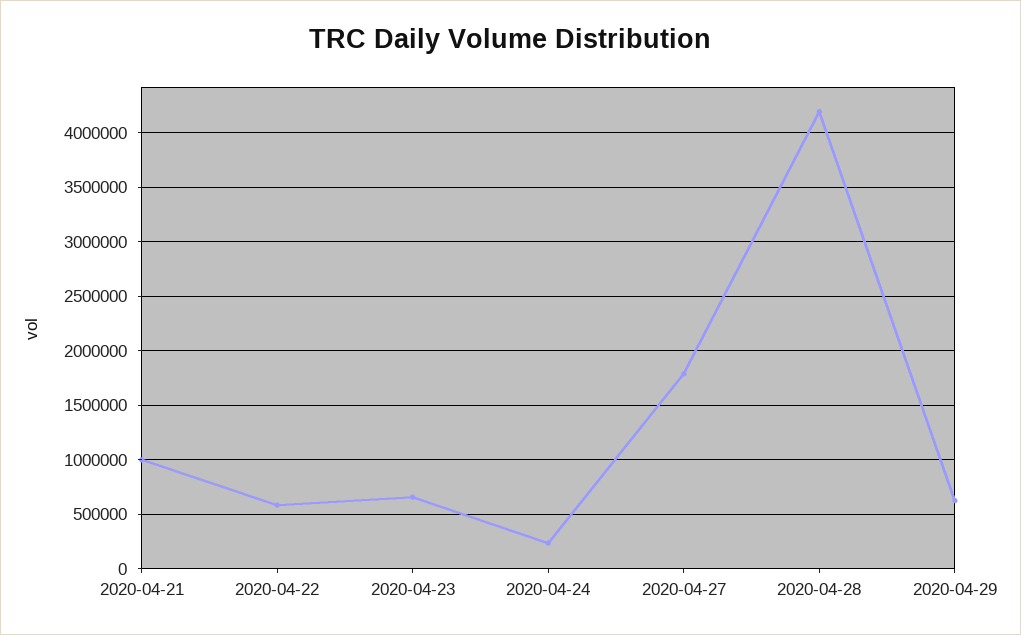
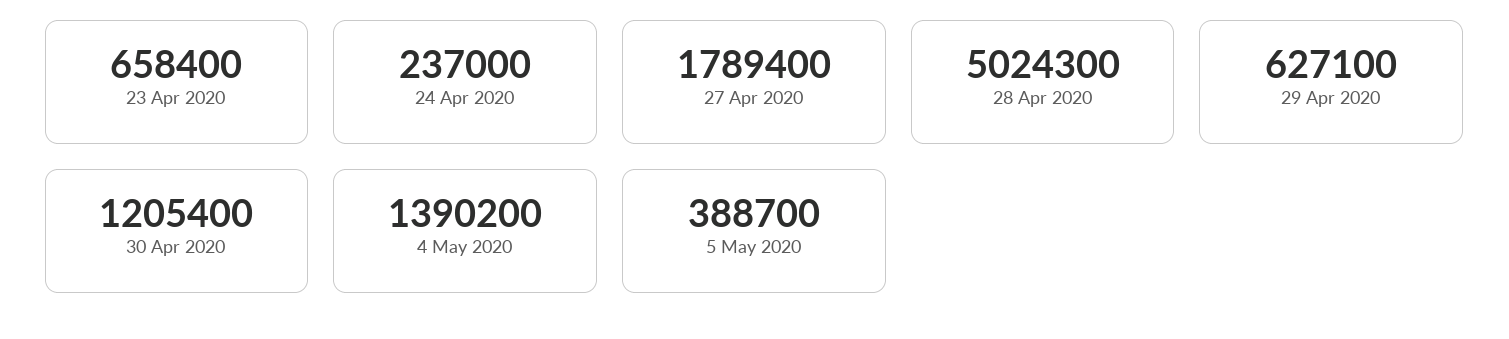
2020-04-21: 1000000 -> none
2020-04-22: 600000 -> none
2020-04-28: 4200000 -> 5024300
30 Apr 2020: none -> 1205400
4 May 2020: none -> 1390200
5 May 2020: none -> 388700

